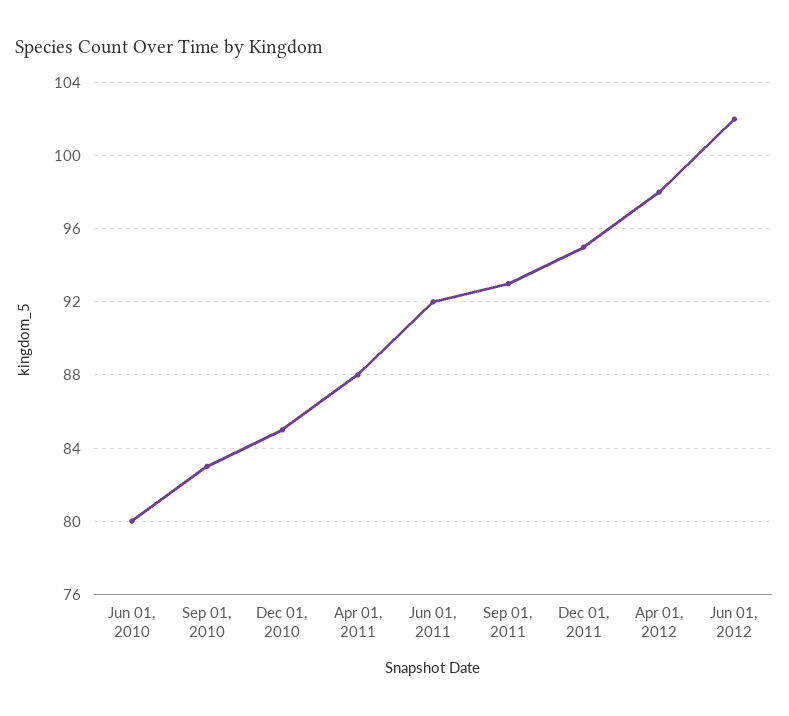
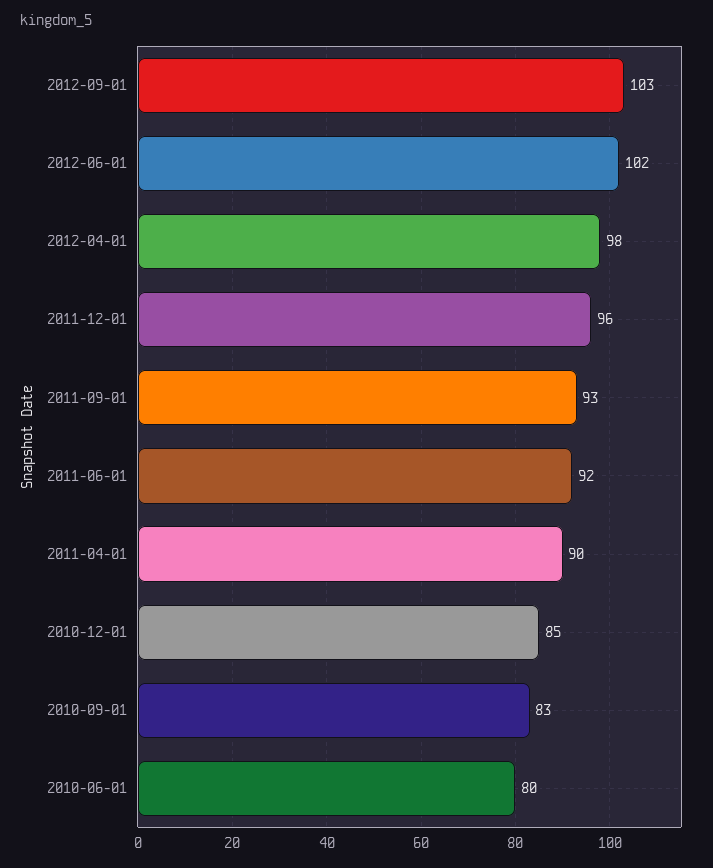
Apr 01, 2011: 88 -> 90
Dec 01, 2011: 95 -> 96
2012-09-01: none -> 103

